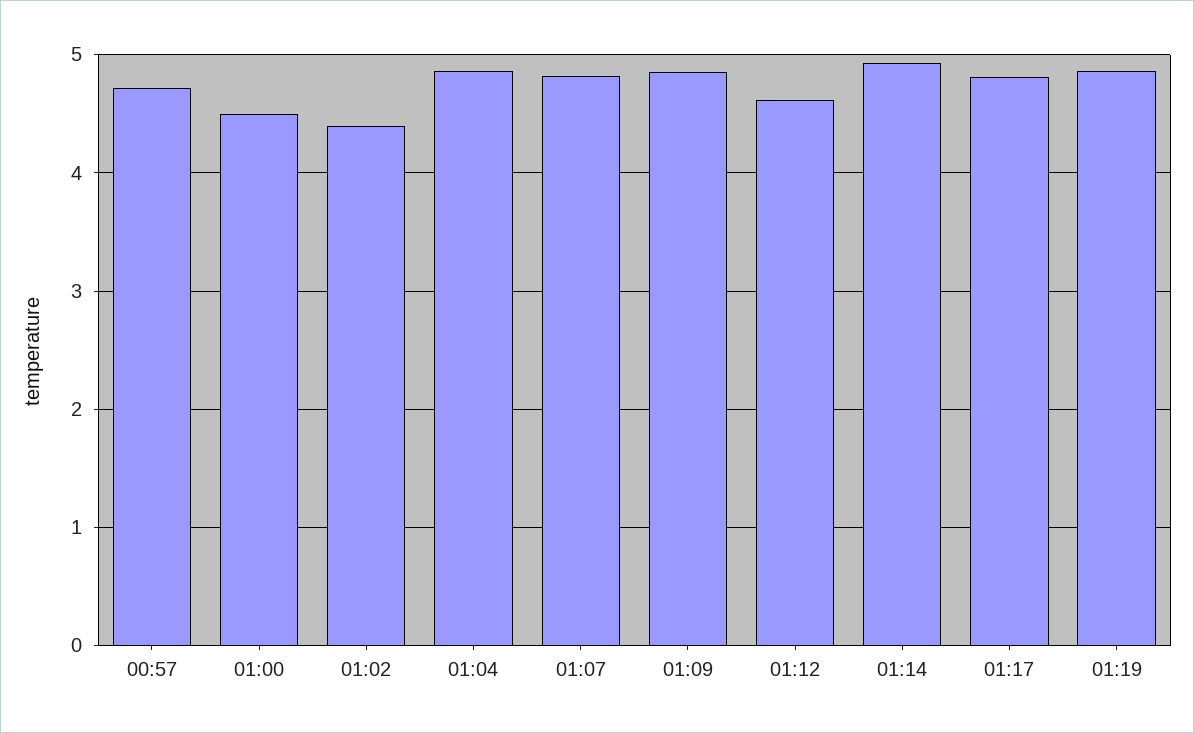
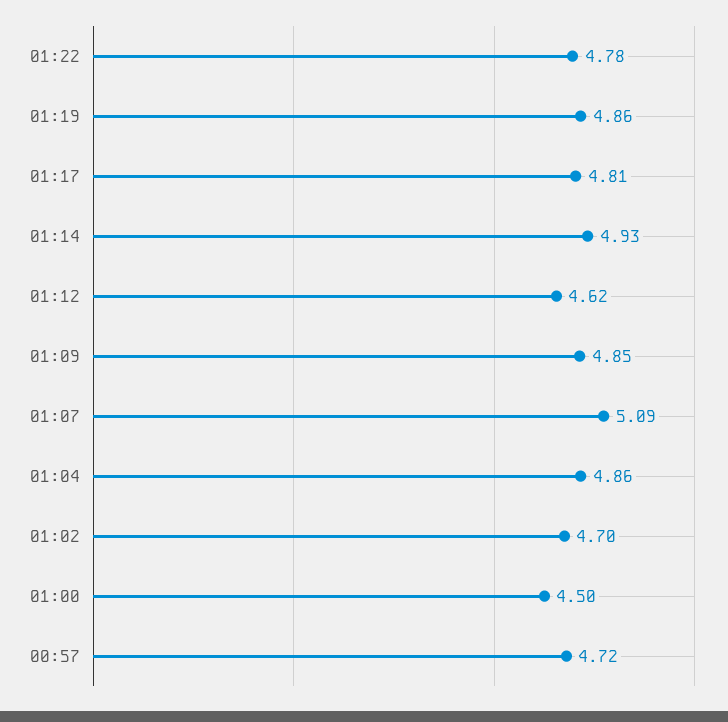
01:02: 4.4 -> 4.7
01:07: 4.8 -> 5.09
01:22: none -> 4.78

